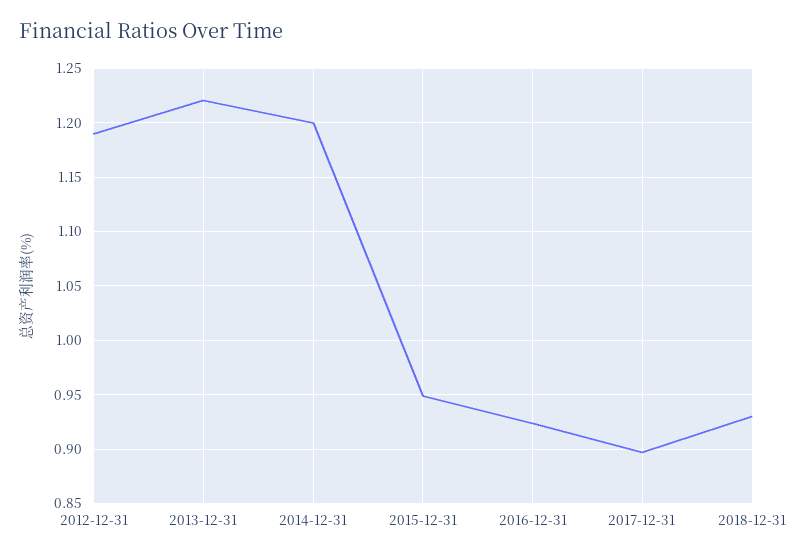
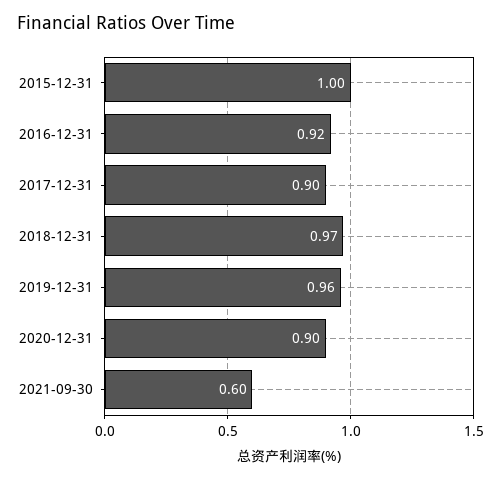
2012-12-31: 1.19 -> none
2013-12-31: 1.22 -> none
2014-12-31: 1.2 -> none
2015-12-31: 0.95 -> 1
2018-12-31: 0.93 -> 0.97
2019-12-31: none -> 0.96
2020-12-31: none -> 0.9
2021-09-30: none -> 0.6

